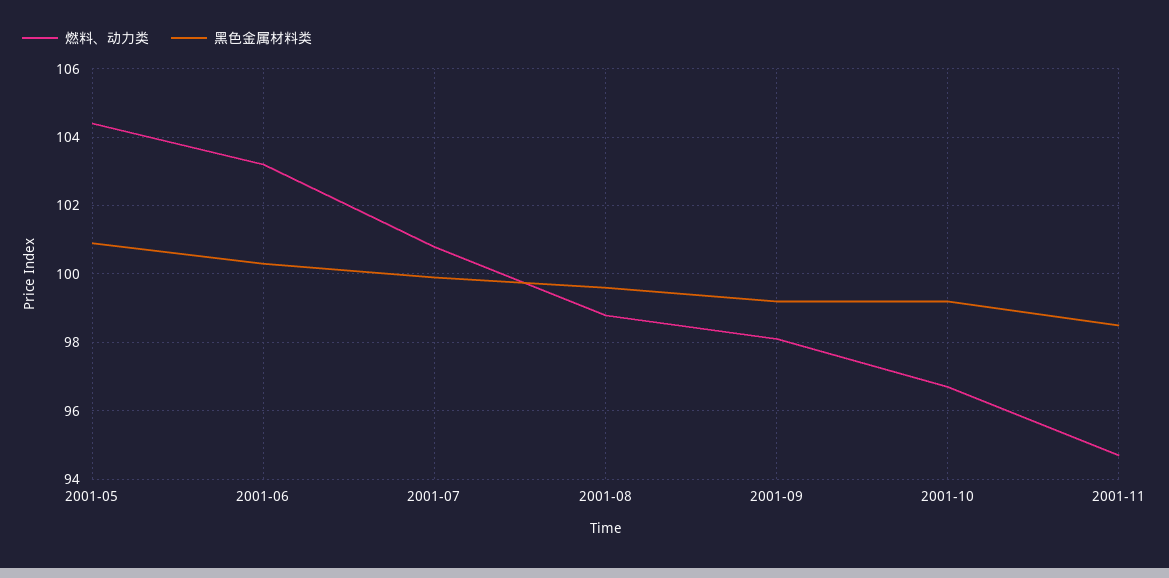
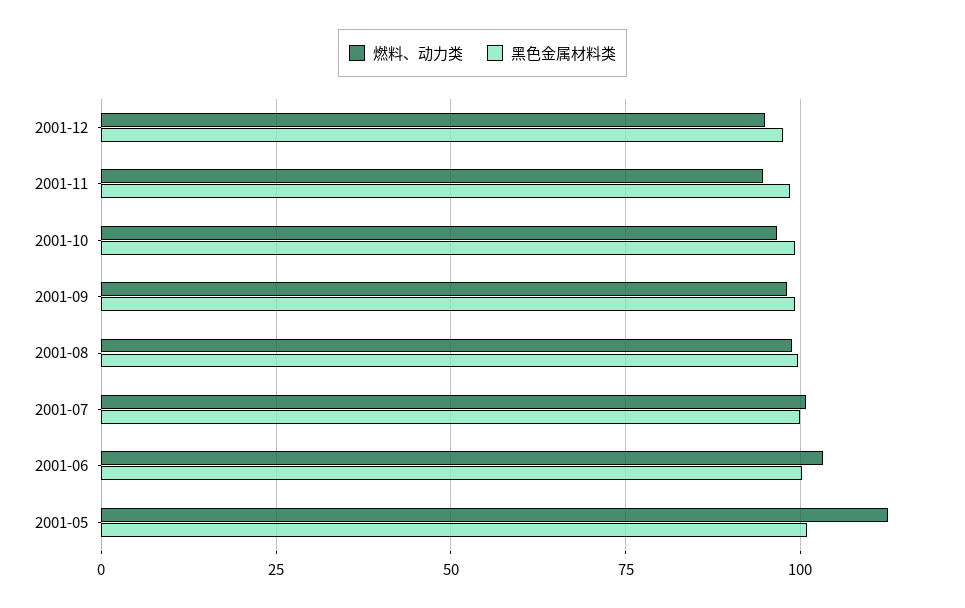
燃料、动力类, 2001-05: 104.5 -> 112.5
燃料、动力类, 2001-12: none -> 95
黑色金属材料类, 2001-12: none -> 97.5

